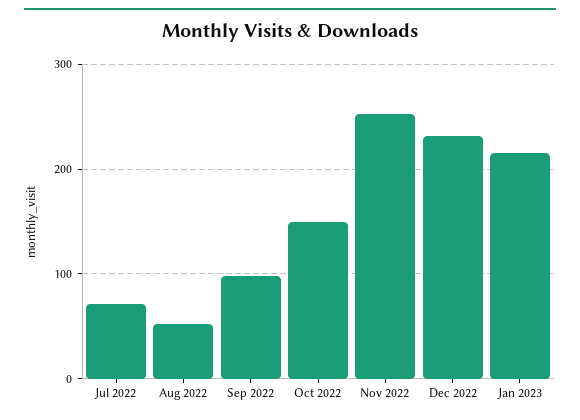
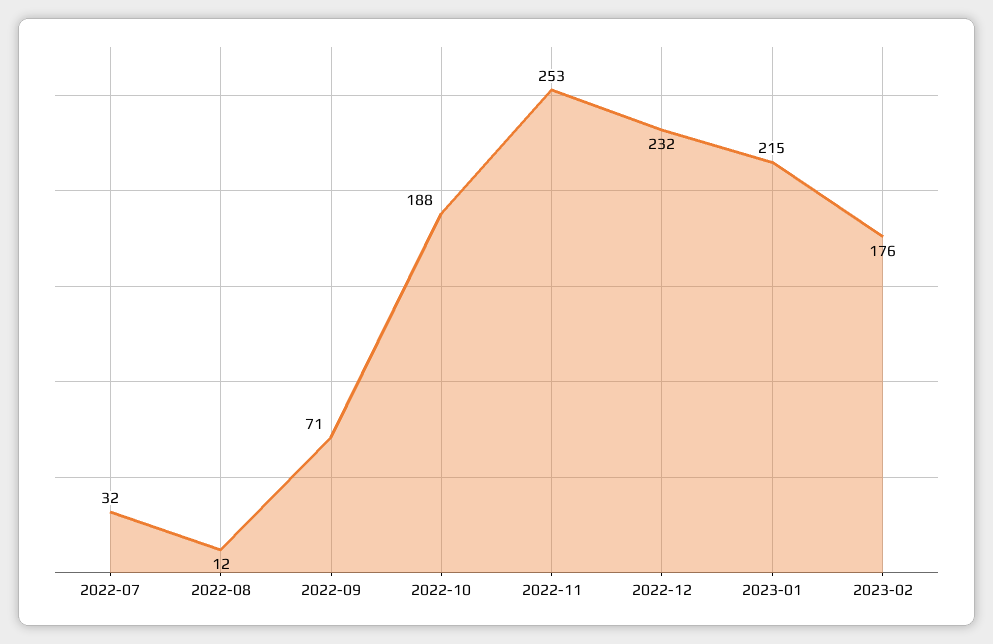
Jul 2022: 70 -> 32
Aug 2022: 50 -> 12
Sep 2022: 100 -> 71
Oct 2022: 150 -> 188
2023-02: none -> 176

